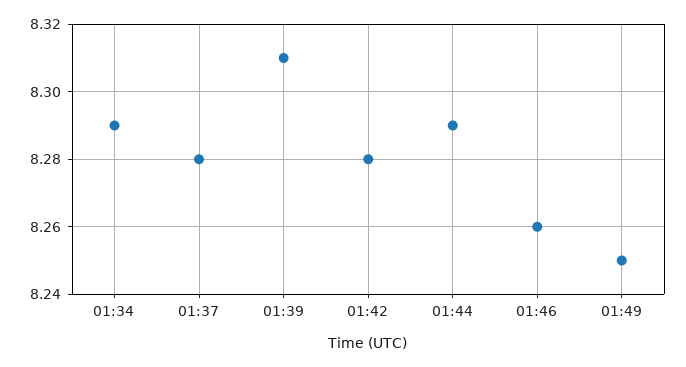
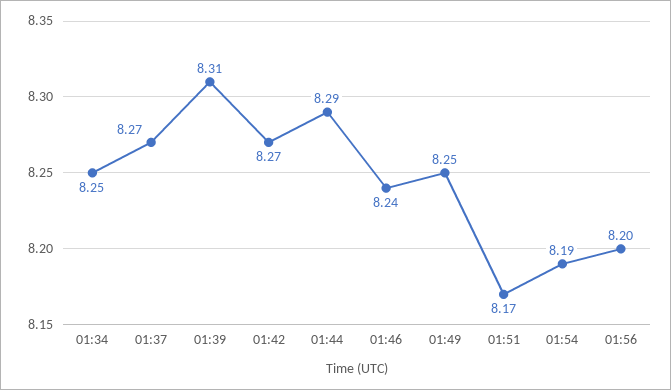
01:34: 8.29 -> 8.25
01:37: 8.28 -> 8.27
01:42: 8.28 -> 8.27
01:46: 8.26 -> 8.24
01:51: none -> 8.17
01:54: none -> 8.19
01:56: none -> 8.2

